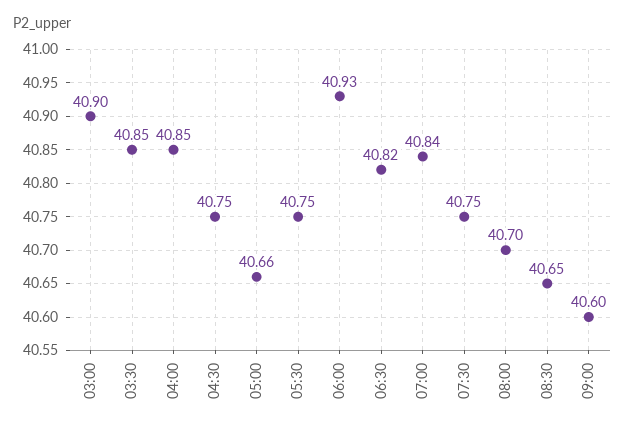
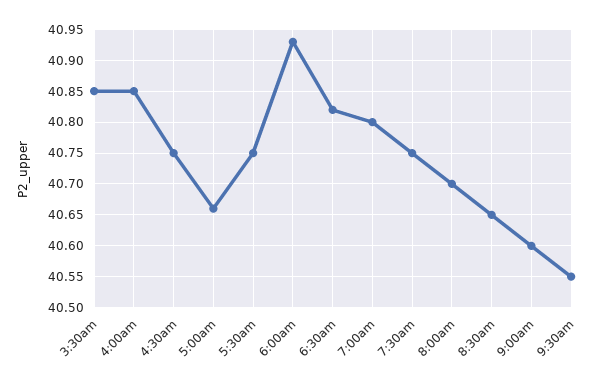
03:00: 40.9 -> none
07:00: 40.84 -> 40.8
9:30am: none -> 40.55

